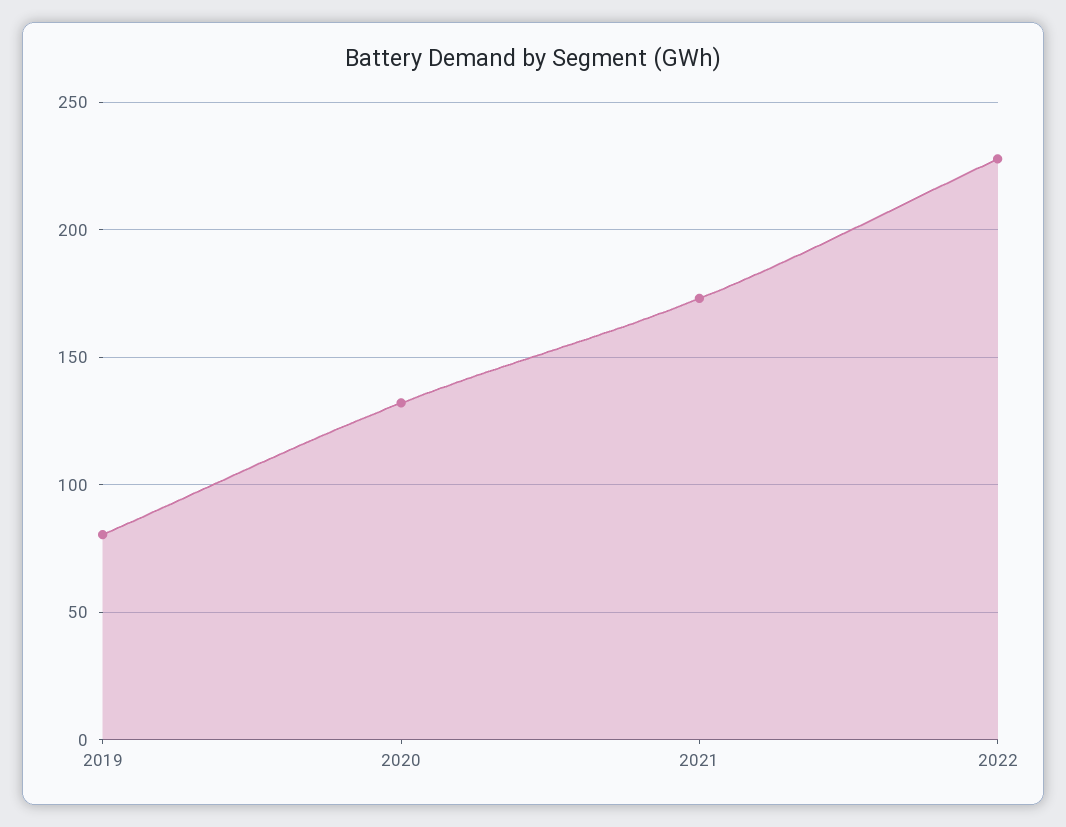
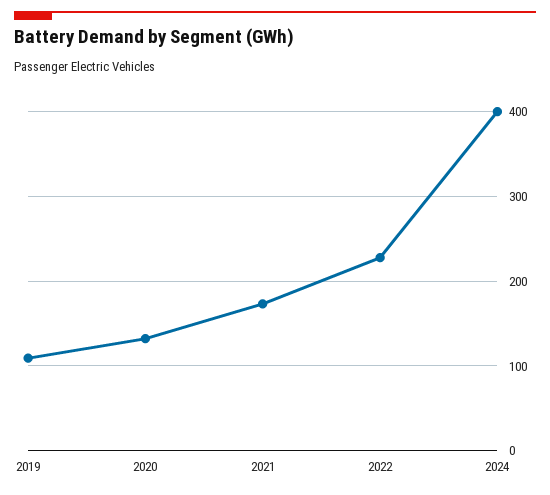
2019: 80 -> 110
2024: none -> 400

